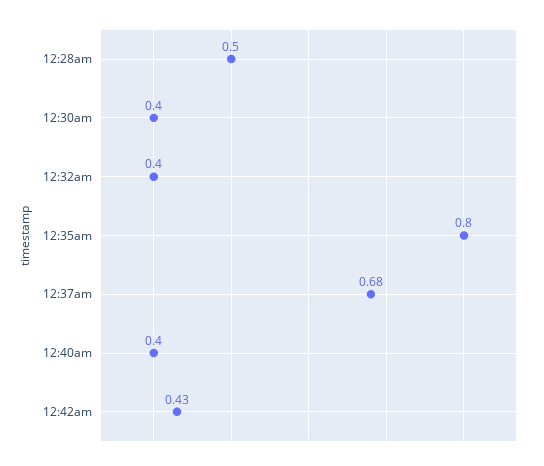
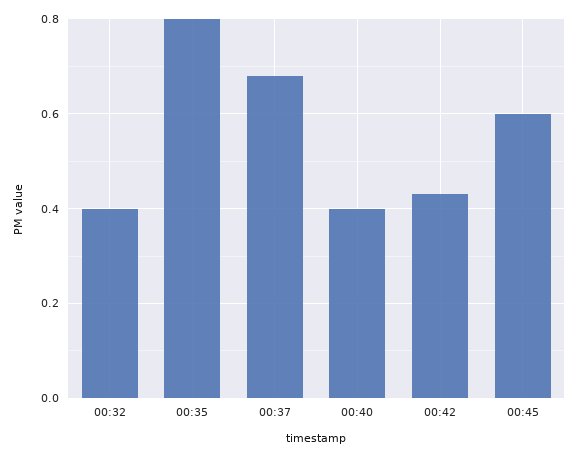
12:28am: 0.5 -> none
12:30am: 0.4 -> none
00:45: none -> 0.6

